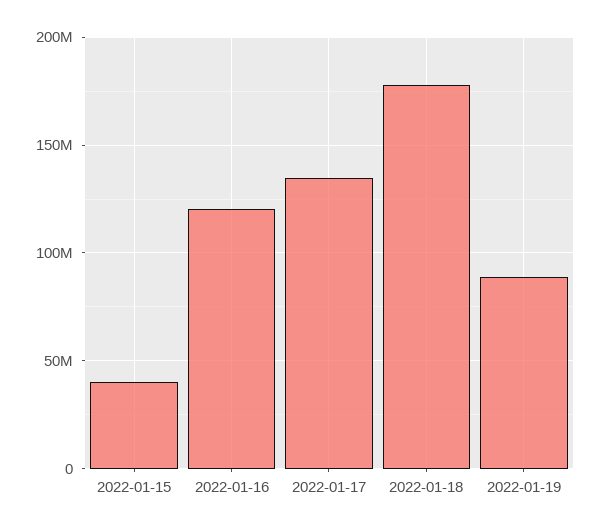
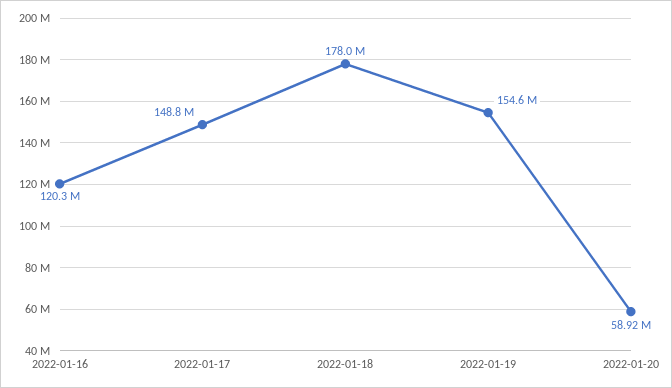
2022-01-15: 40000000 -> none
2022-01-17: 135000000 -> 148800000
2022-01-19: 90000000 -> 154600000
2022-01-20: none -> 58920000

